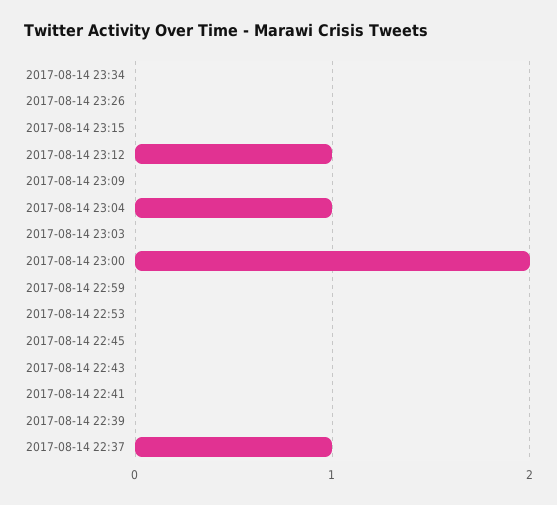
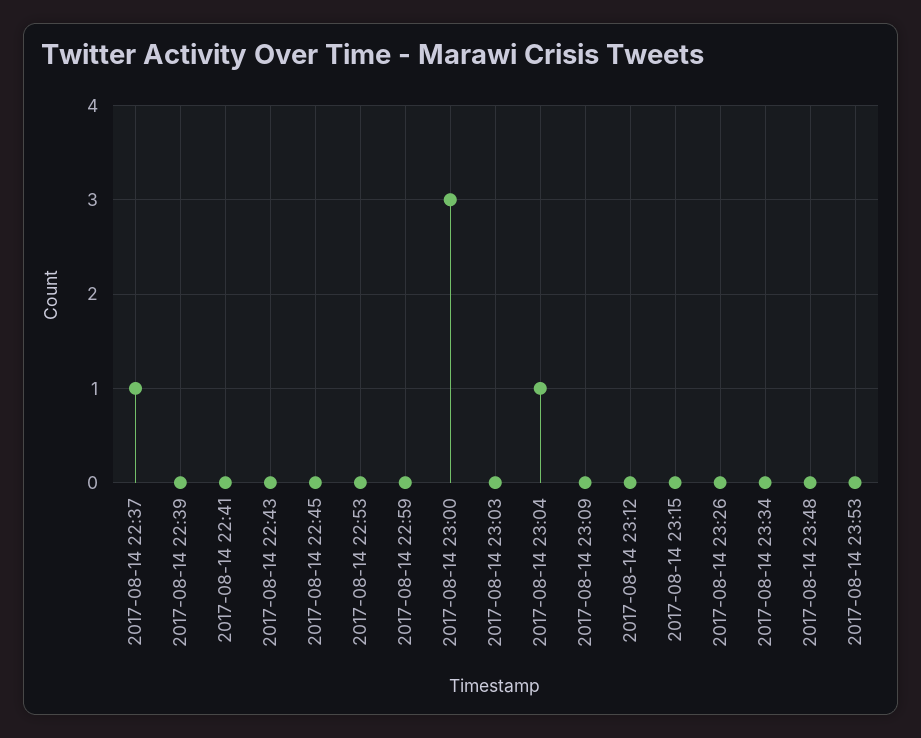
2017-08-14 23:12: 1 -> 0
2017-08-14 23:00: 2 -> 3
2017-08-14 23:48: none -> 0
2017-08-14 23:53: none -> 0

